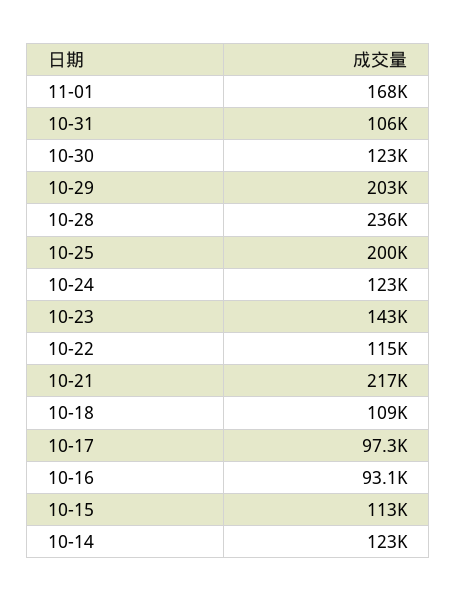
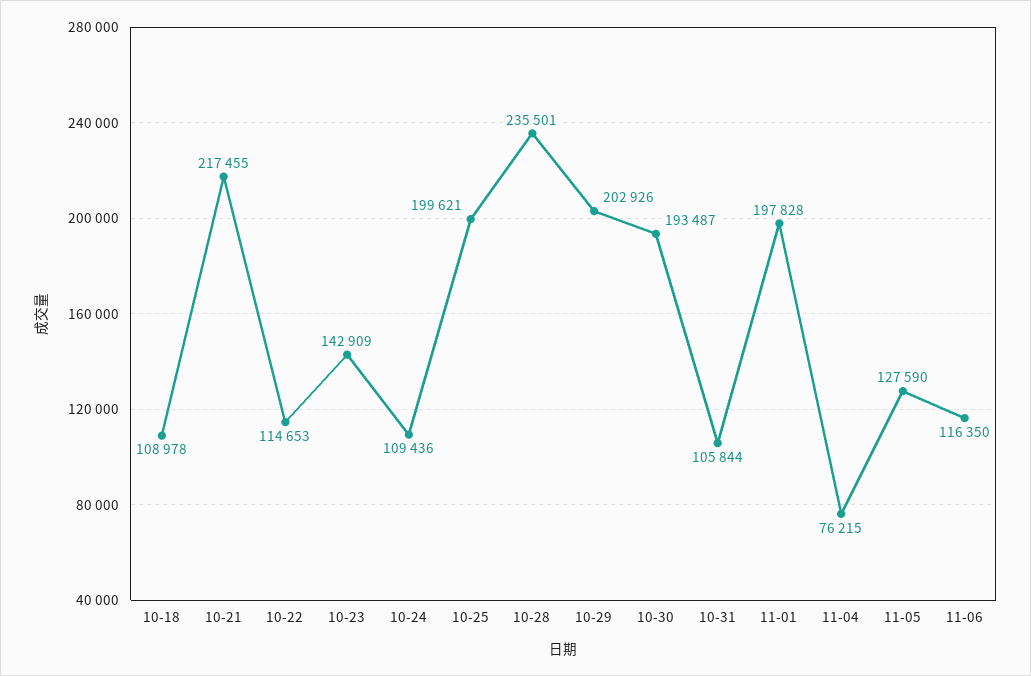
11-01: 168000 -> 197828
10-30: 123000 -> 193487
10-24: 123000 -> 109436
10-17: 97300 -> none
10-16: 93100 -> none
10-15: 113000 -> none
10-14: 123000 -> none
11-04: none -> 76215
11-05: none -> 127590
11-06: none -> 116350

